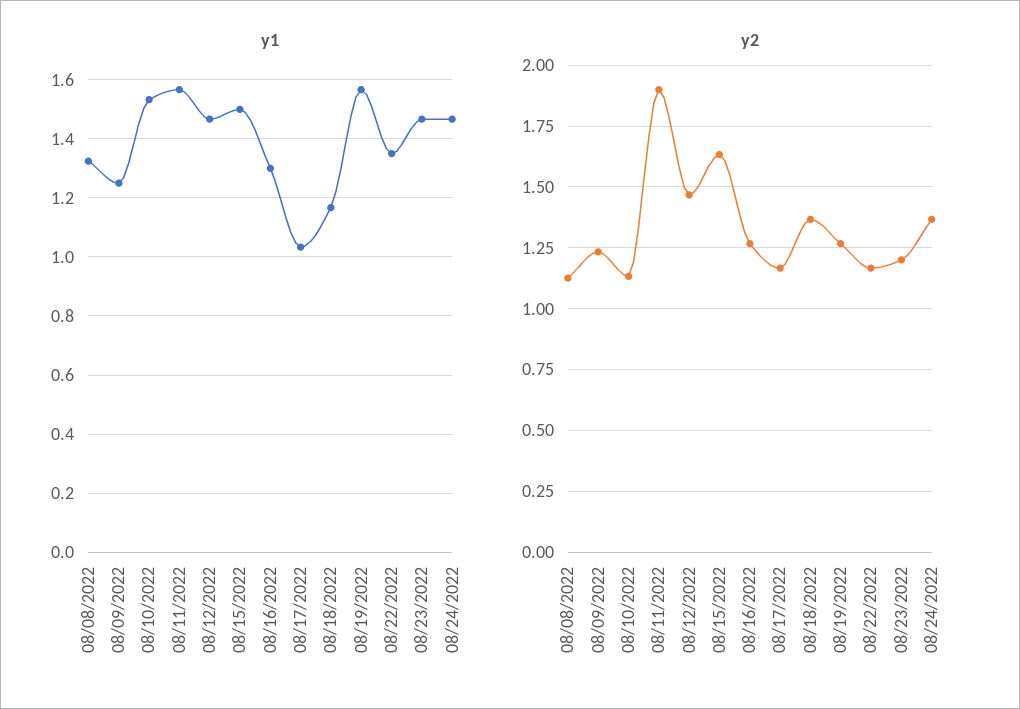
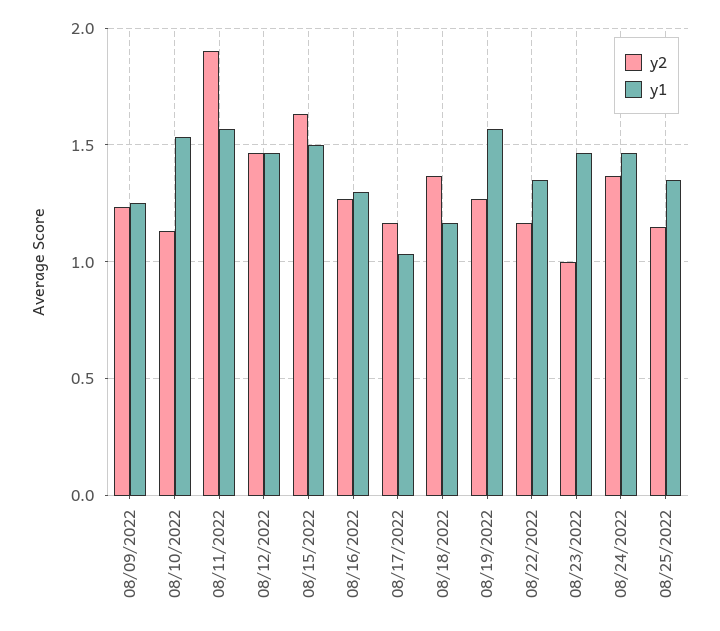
y1, 08/08/2022: 1.325 -> none
y2, 08/08/2022: 1.125 -> none
y2, 08/23/2022: 1.2 -> 1
y2, 08/25/2022: none -> 1.15
y1, 08/25/2022: none -> 1.35

